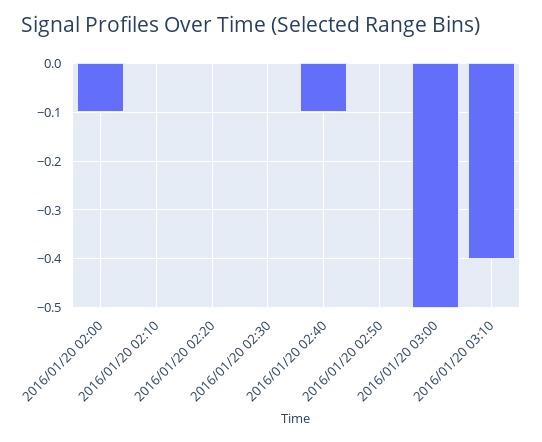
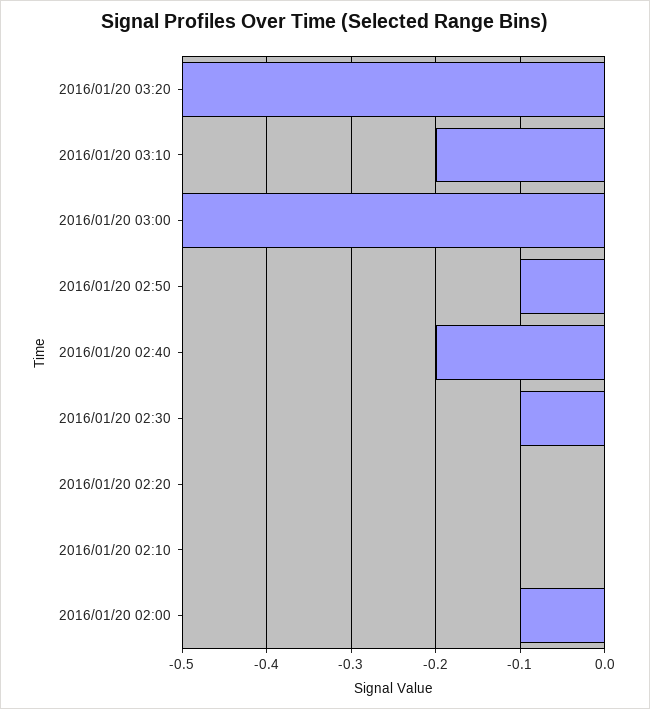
2016/01/20 02:30: 0 -> -0.1
2016/01/20 02:40: -0.1 -> -0.2
2016/01/20 02:50: 0 -> -0.1
2016/01/20 03:10: -0.4 -> -0.2
2016/01/20 03:20: none -> -0.5

